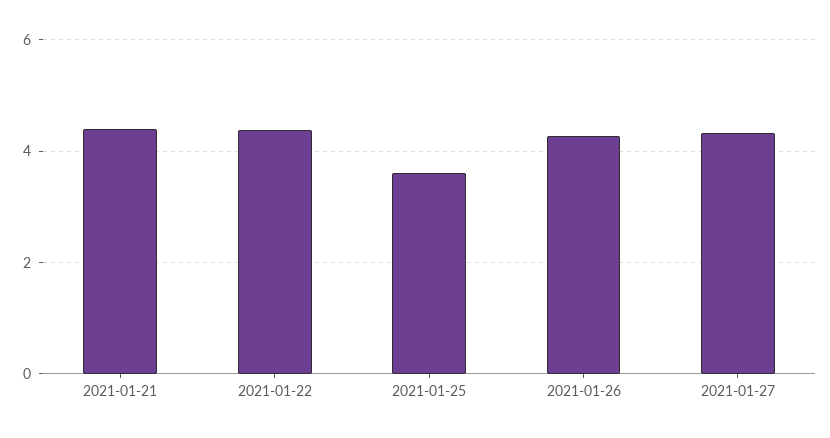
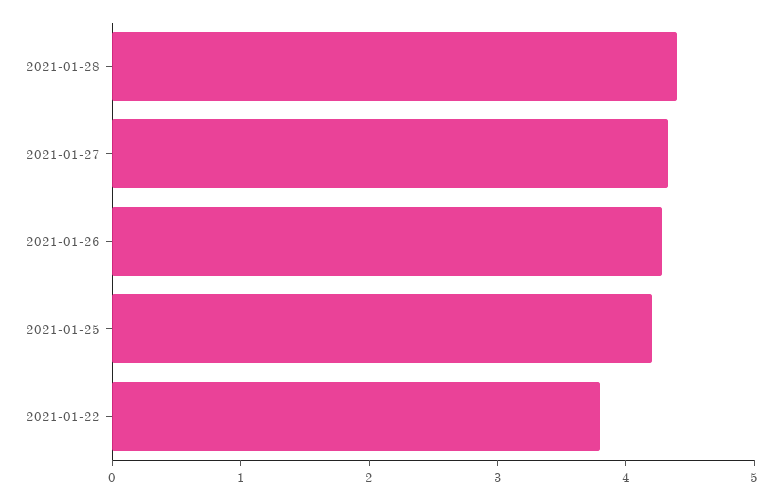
2021-01-21: 4.4 -> none
2021-01-22: 4.4 -> 3.8
2021-01-25: 3.6 -> 4.2
2021-01-28: none -> 4.4

